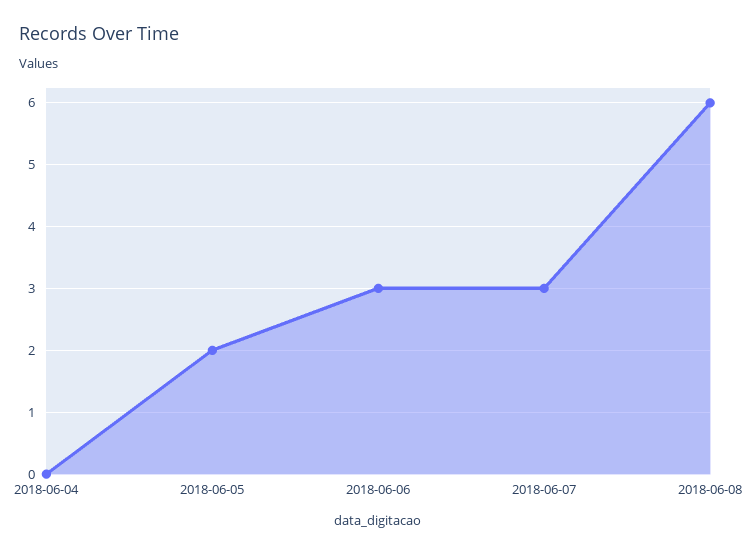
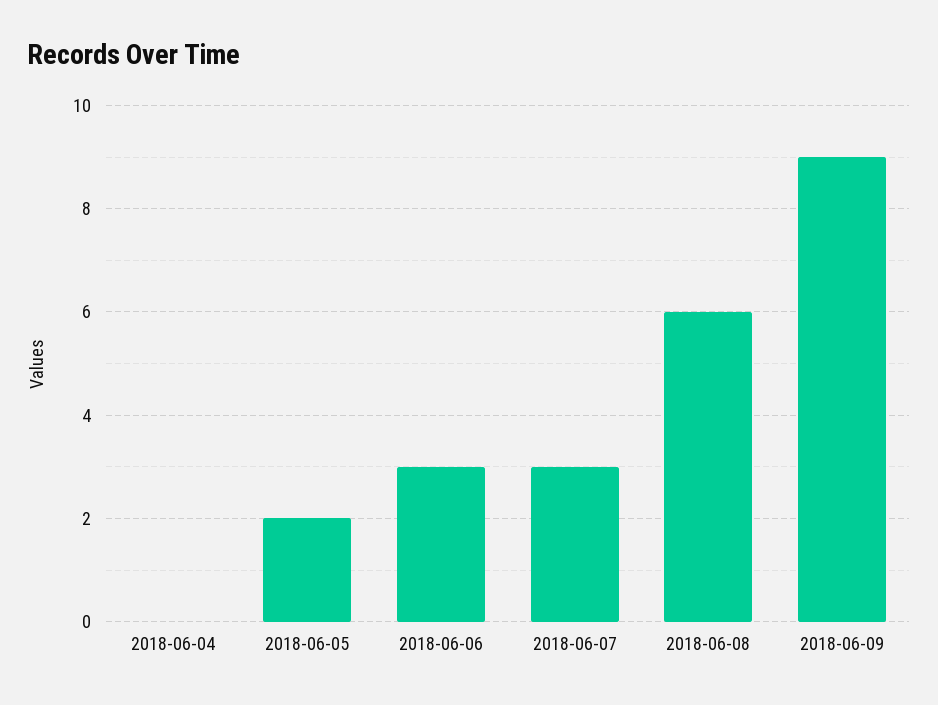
2018-06-09: none -> 9

